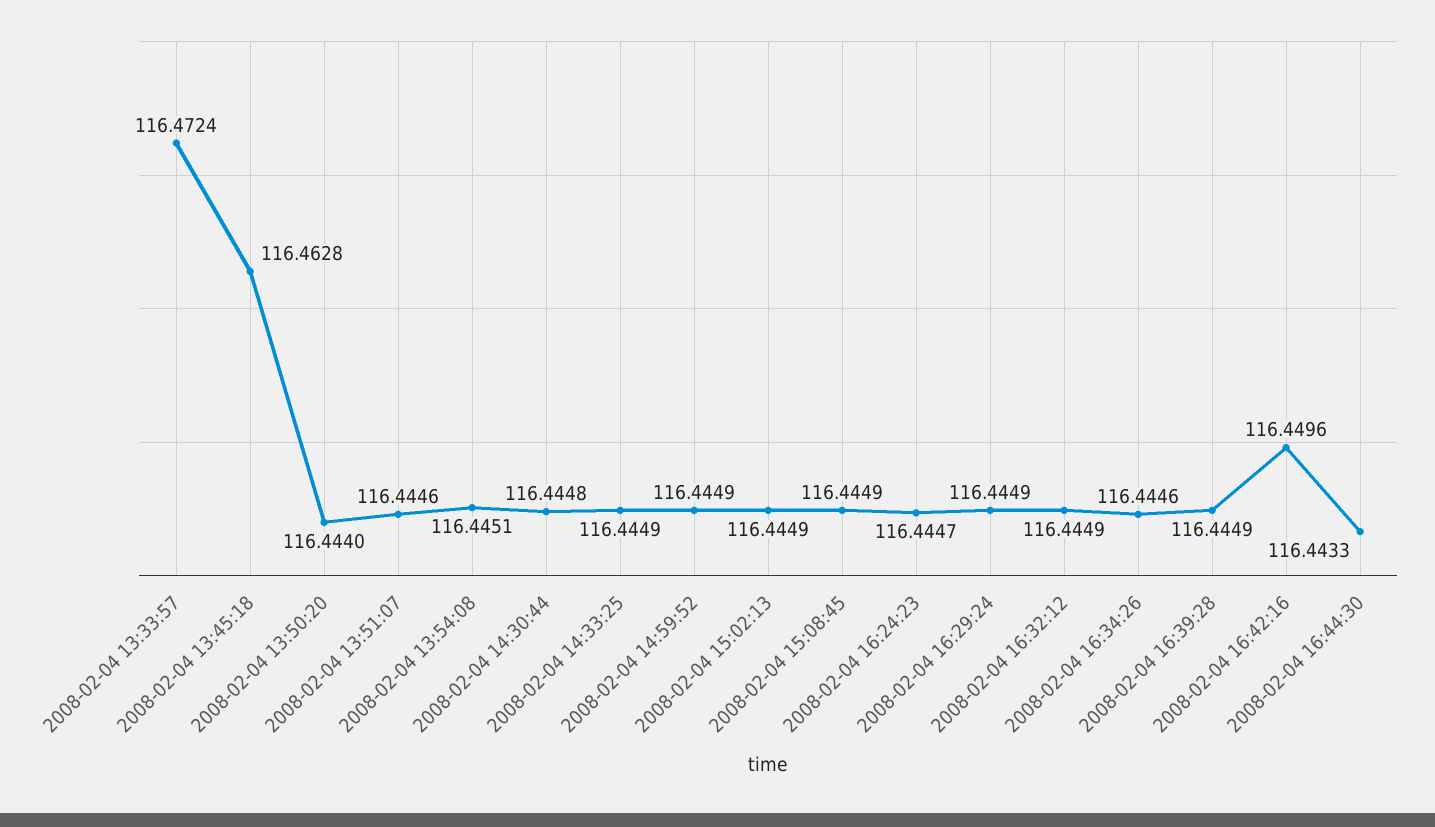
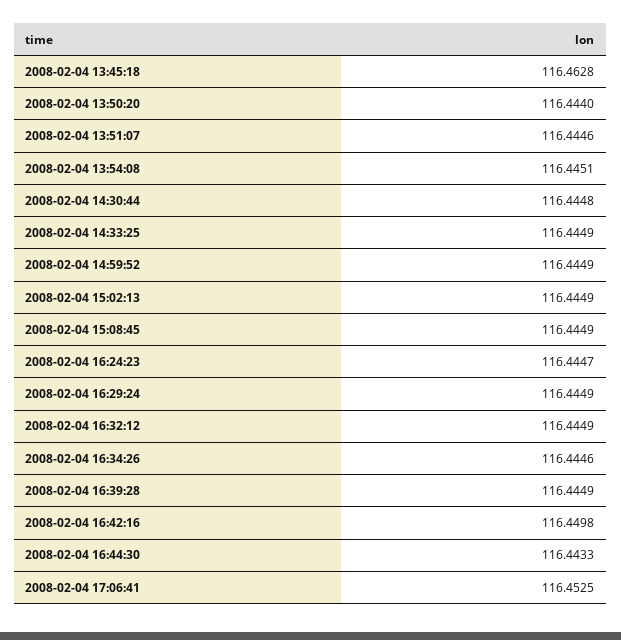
2008-02-04 13:33:57: 116.4724 -> none
2008-02-04 16:42:16: 116.4496 -> 116.4498
2008-02-04 17:06:41: none -> 116.4525

